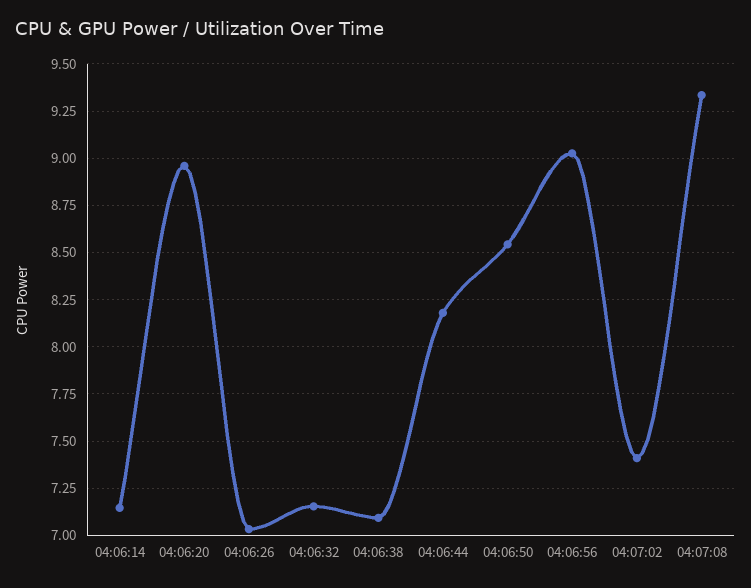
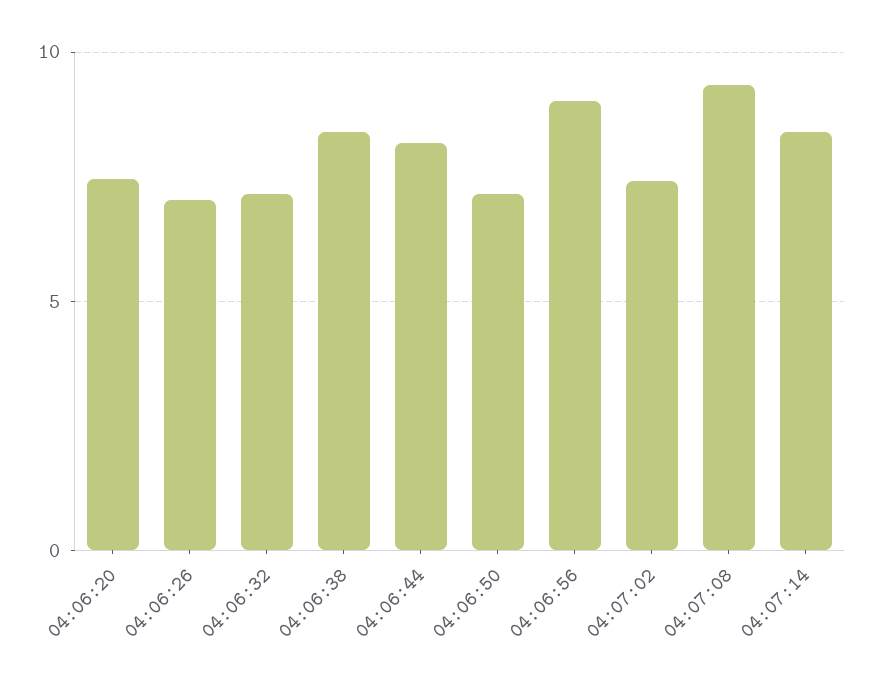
04:06:14: 7.15 -> none
04:06:20: 8.95 -> 7.5
04:06:38: 7.1 -> 8.5
04:06:50: 8.55 -> 7
04:07:14: none -> 8.5

